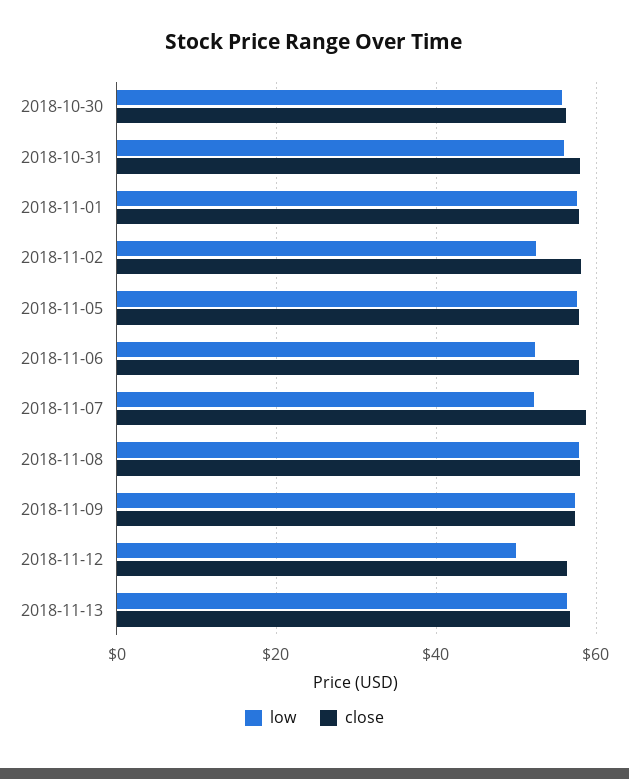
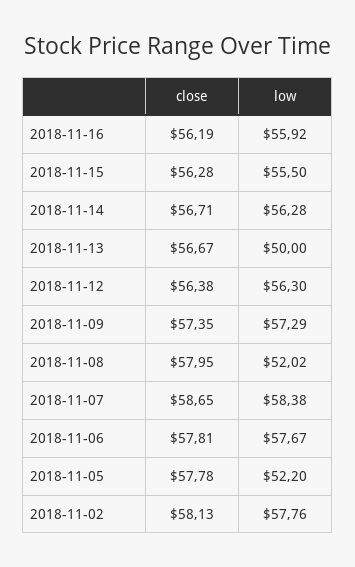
low, 2018-10-30: 56 -> none
close, 2018-10-30: 56 -> none
low, 2018-10-31: 56 -> none
close, 2018-10-31: 58 -> none
low, 2018-11-01: 58 -> none
close, 2018-11-01: 58 -> none
low, 2018-11-02: 52 -> 57.76
low, 2018-11-05: 58 -> 52.2
low, 2018-11-06: 52 -> 57.67
low, 2018-11-07: 52 -> 58.38
low, 2018-11-08: 58 -> 52.02
low, 2018-11-12: 50 -> 56.3
low, 2018-11-13: 56 -> 50
close, 2018-11-16: none -> 56.19
low, 2018-11-16: none -> 55.92
close, 2018-11-15: none -> 56.28
low, 2018-11-15: none -> 55.5
close, 2018-11-14: none -> 56.71
low, 2018-11-14: none -> 56.28

